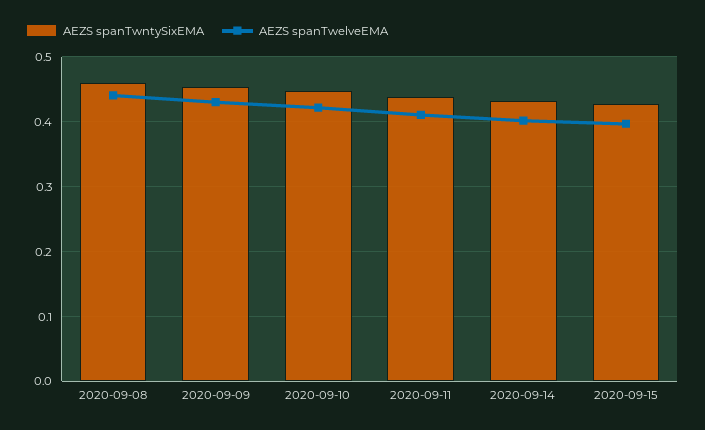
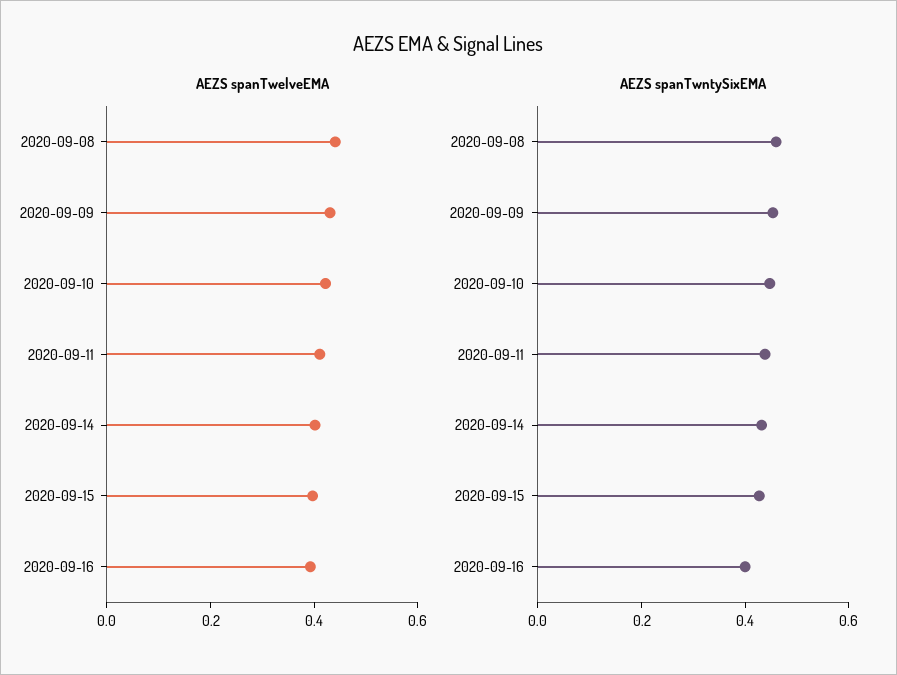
AEZS spanTwelveEMA, 2020-09-16: none -> 0.4
AEZS spanTwntySixEMA, 2020-09-16: none -> 0.4

